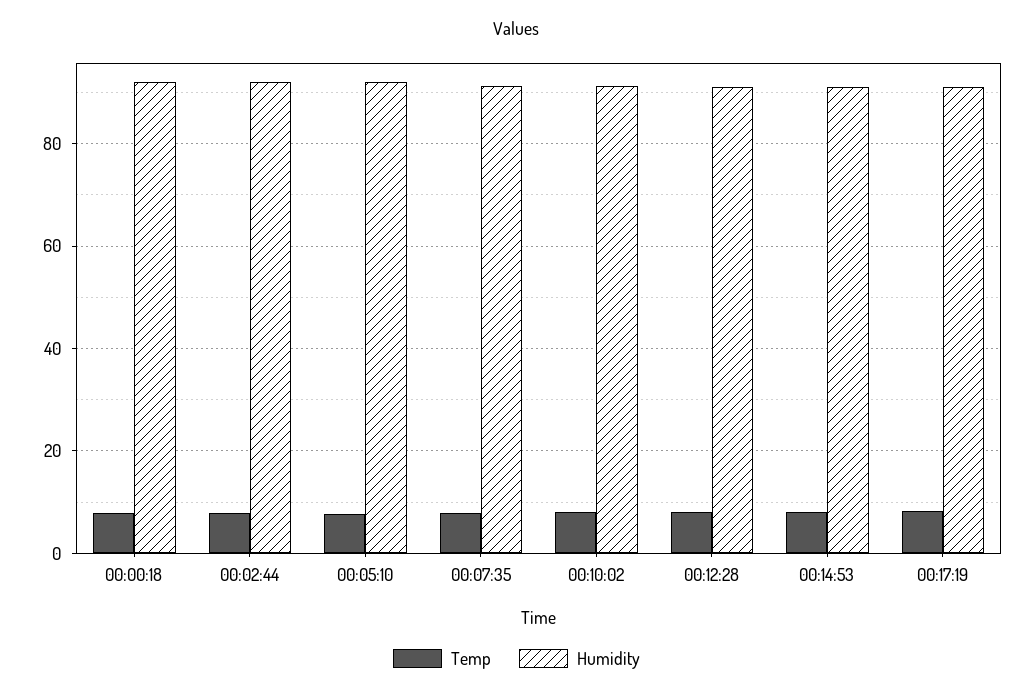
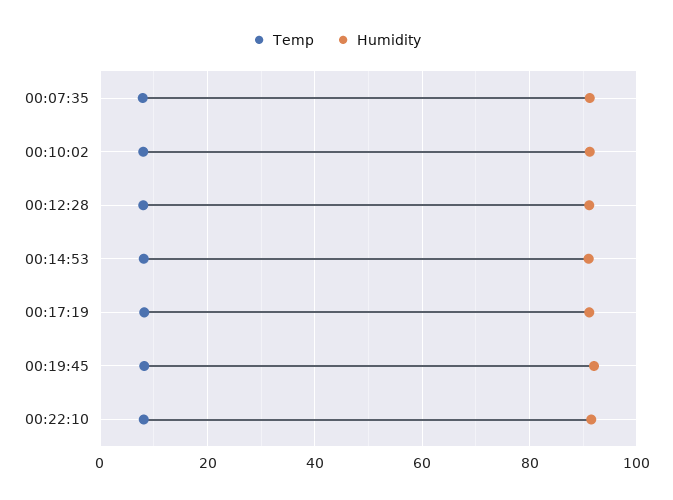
Temp, 00:00:18: 8 -> none
Humidity, 00:00:18: 92 -> none
Temp, 00:02:44: 8 -> none
Humidity, 00:02:44: 92 -> none
Temp, 00:05:10: 8 -> none
Humidity, 00:05:10: 92 -> none
Temp, 00:19:45: none -> 8
Humidity, 00:19:45: none -> 92
Temp, 00:22:10: none -> 8
Humidity, 00:22:10: none -> 92

